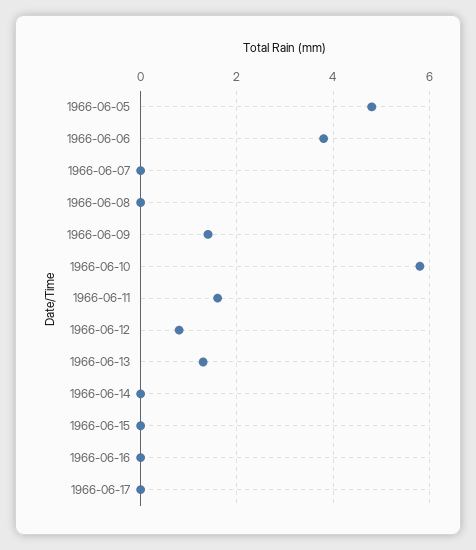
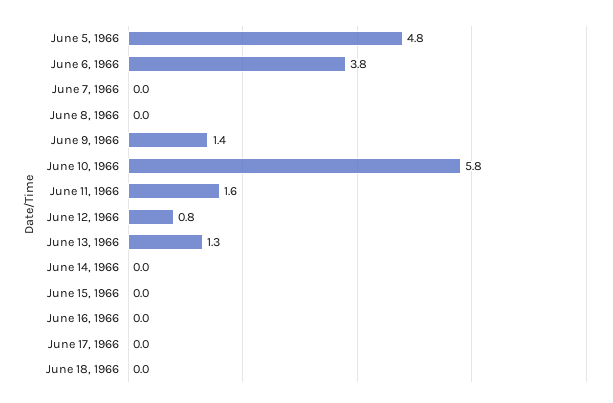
June 18, 1966: none -> 0

